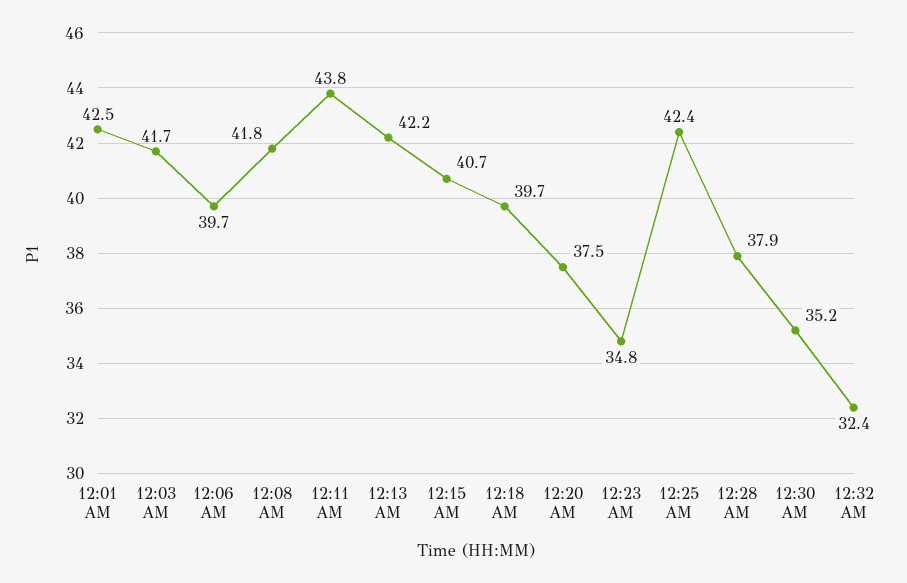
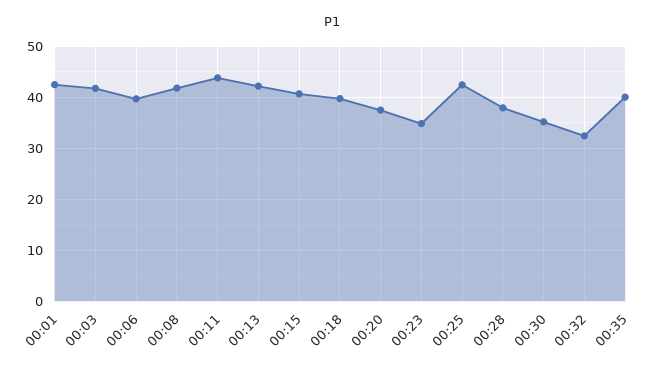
00:35: none -> 40

